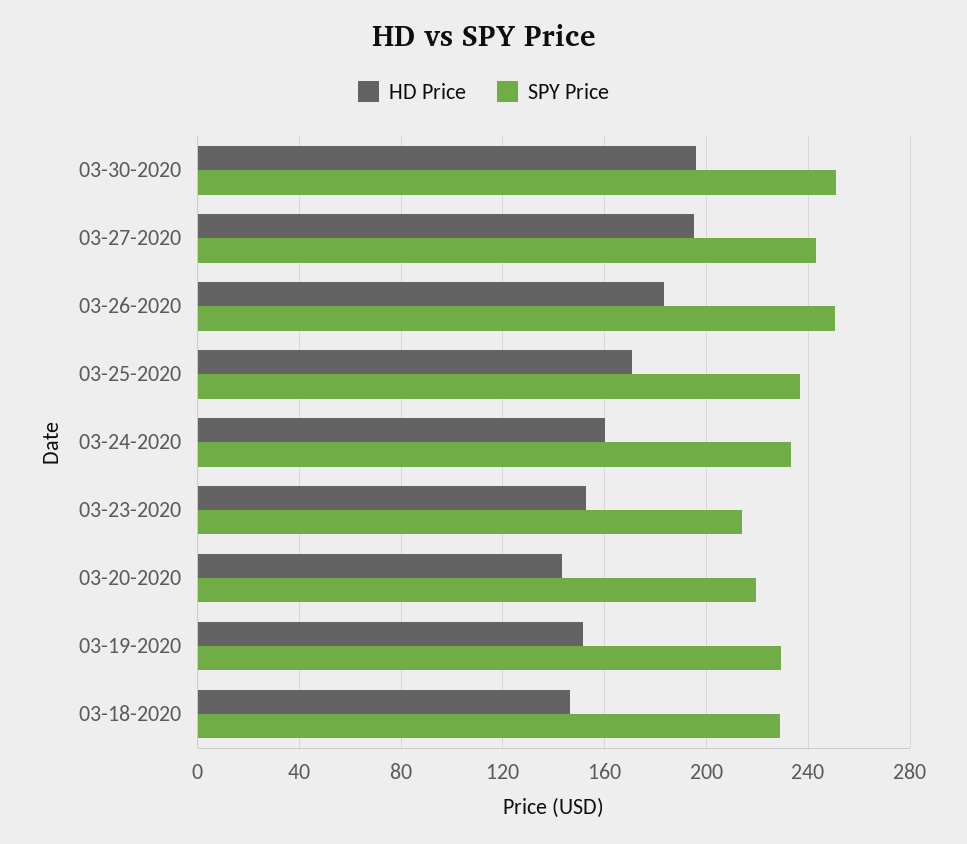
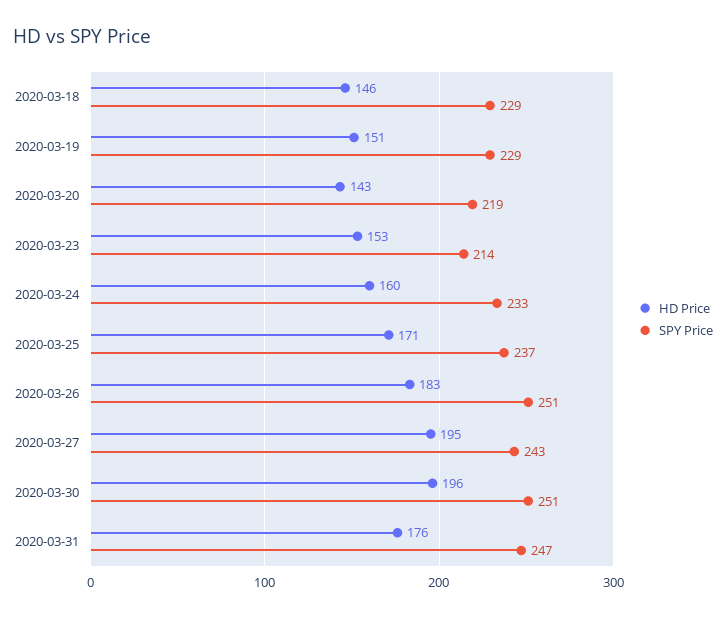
HD Price, 2020-03-31: none -> 176
SPY Price, 2020-03-31: none -> 247

